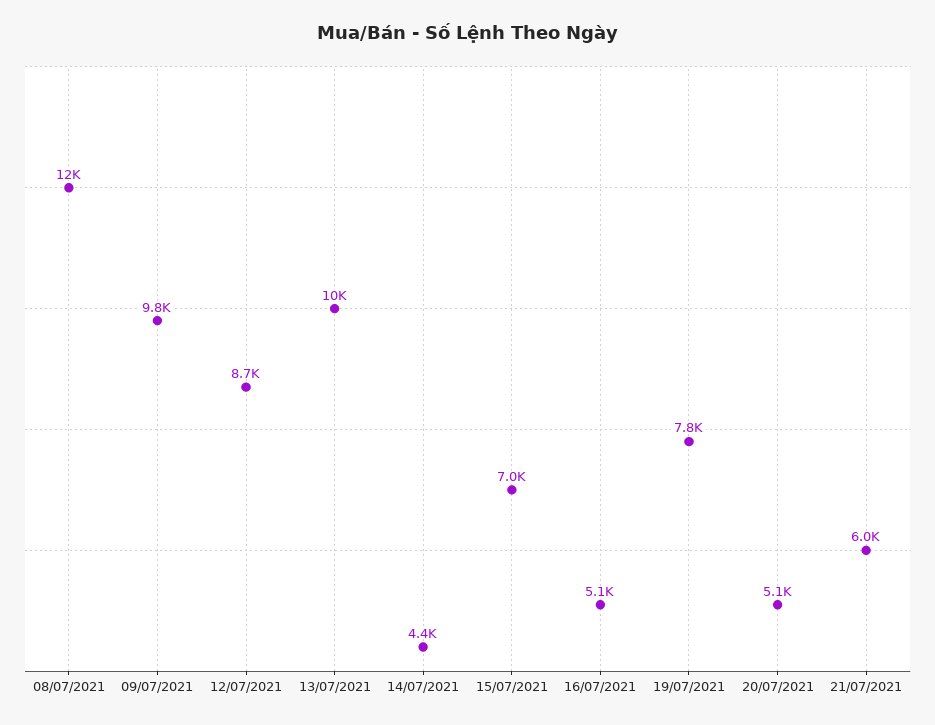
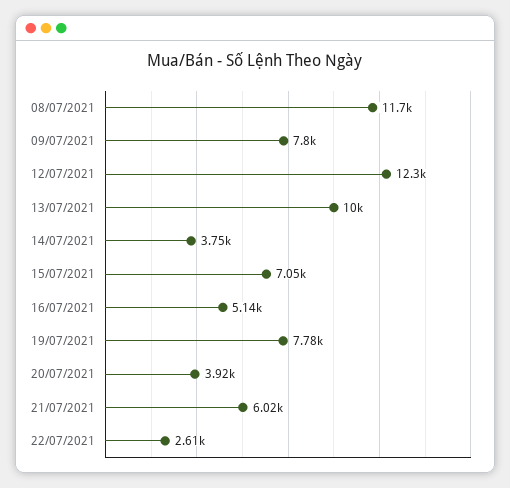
09/07/2021: 9800 -> 7800
12/07/2021: 8700 -> 12300
14/07/2021: 4400 -> 3750
20/07/2021: 5100 -> 3920
22/07/2021: none -> 2610

